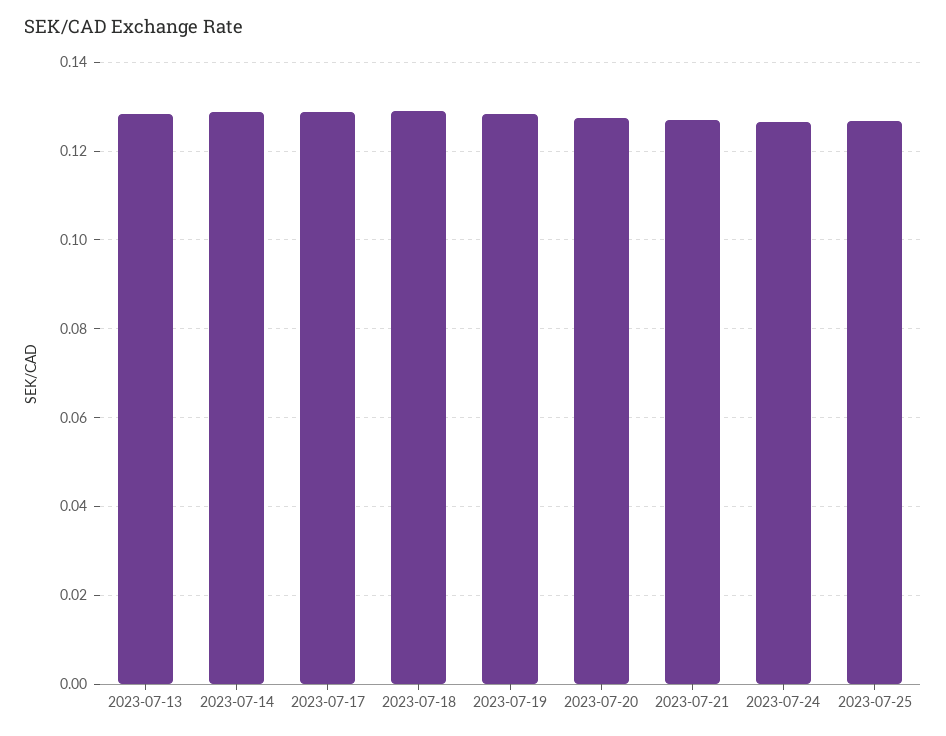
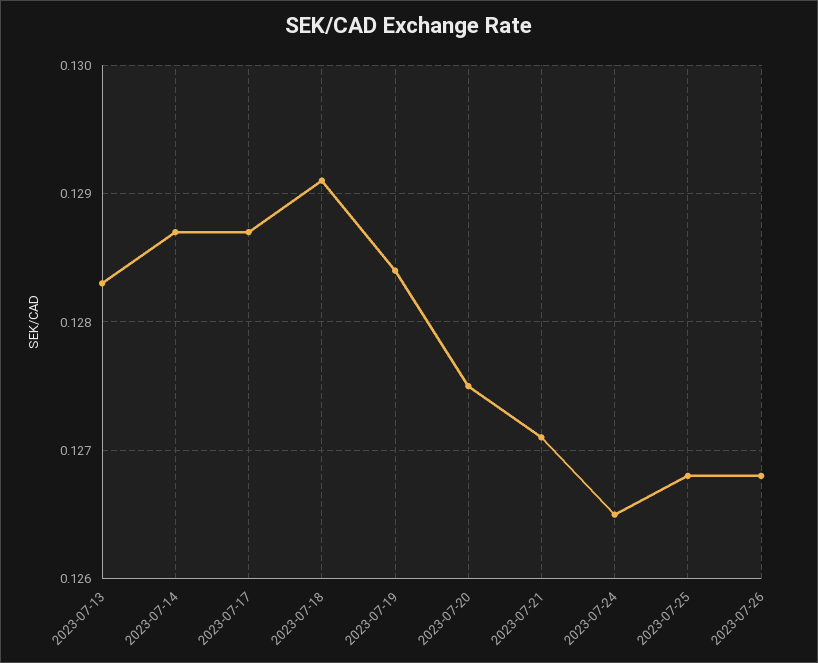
2023-07-26: none -> 0.1268

